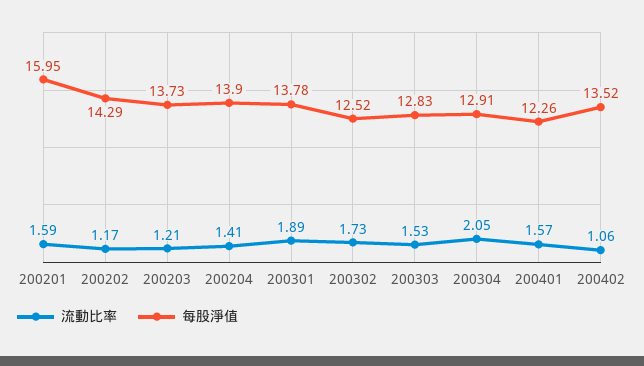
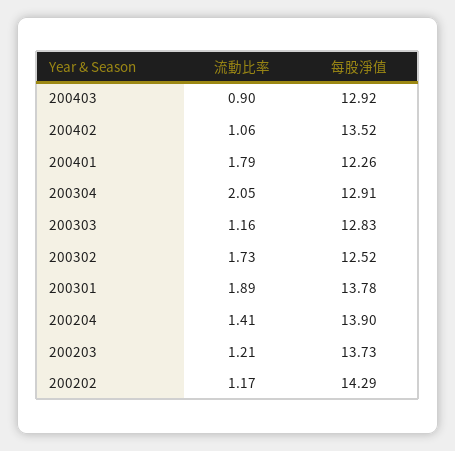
流動比率, 200201: 1.59 -> none
每股淨值, 200201: 15.95 -> none
流動比率, 200303: 1.53 -> 1.16
流動比率, 200401: 1.57 -> 1.79
流動比率, 200403: none -> 0.9
每股淨值, 200403: none -> 12.92

